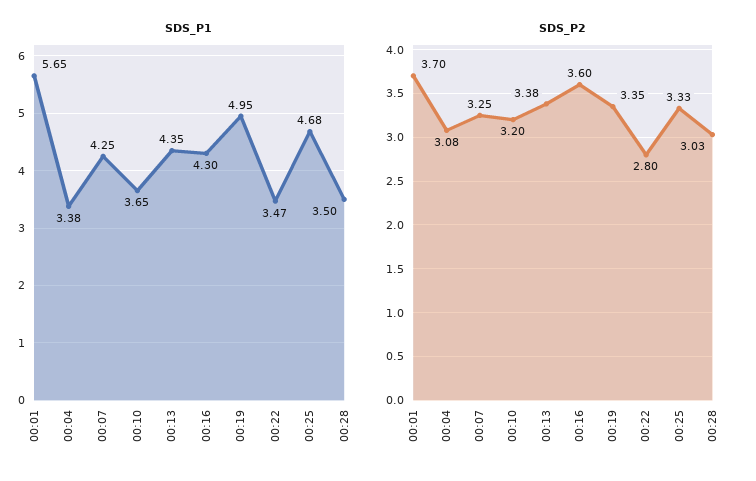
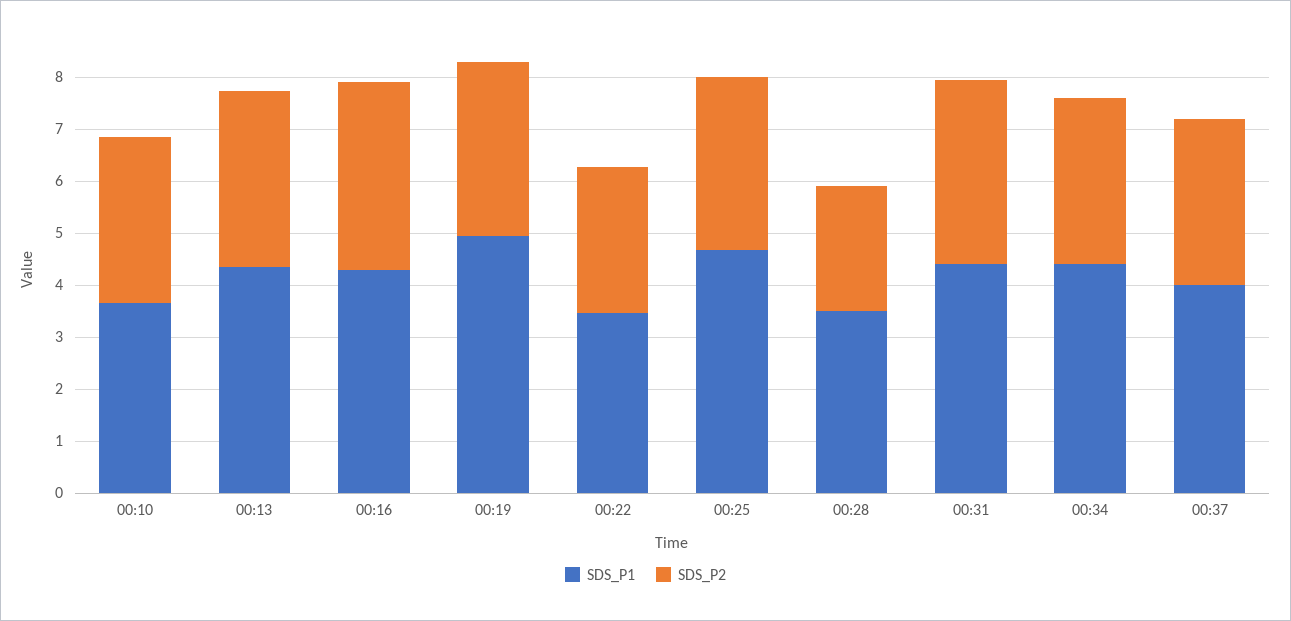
SDS_P1, 00:01: 5.65 -> none
SDS_P1, 00:04: 3.38 -> none
SDS_P1, 00:07: 4.25 -> none
SDS_P2, 00:01: 3.7 -> none
SDS_P2, 00:04: 3.08 -> none
SDS_P2, 00:07: 3.25 -> none
SDS_P2, 00:28: 3.03 -> 2.4
SDS_P1, 00:31: none -> 4.4
SDS_P2, 00:31: none -> 3.6
SDS_P1, 00:34: none -> 4.4
SDS_P2, 00:34: none -> 3.2
SDS_P1, 00:37: none -> 4
SDS_P2, 00:37: none -> 3.2

